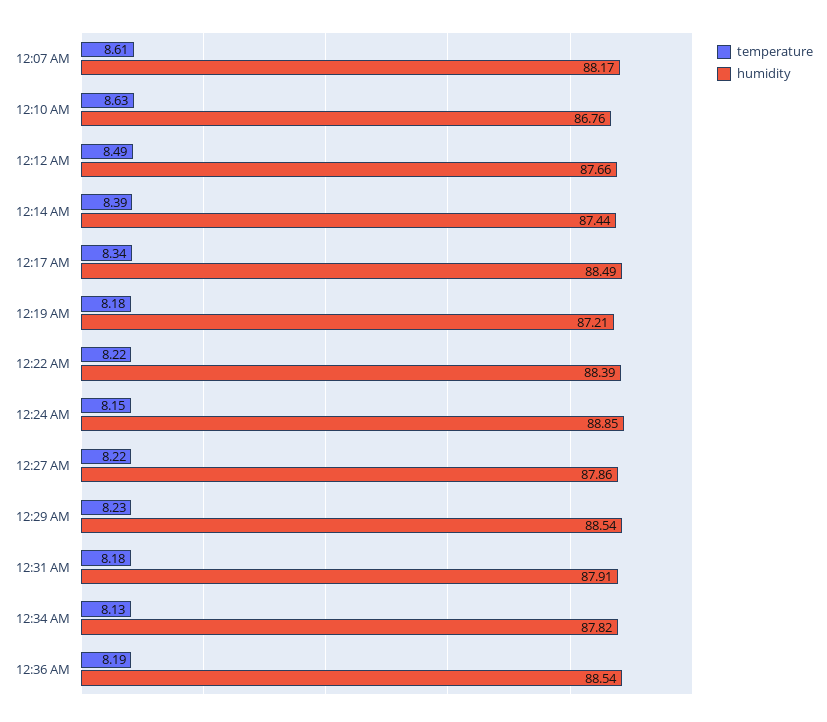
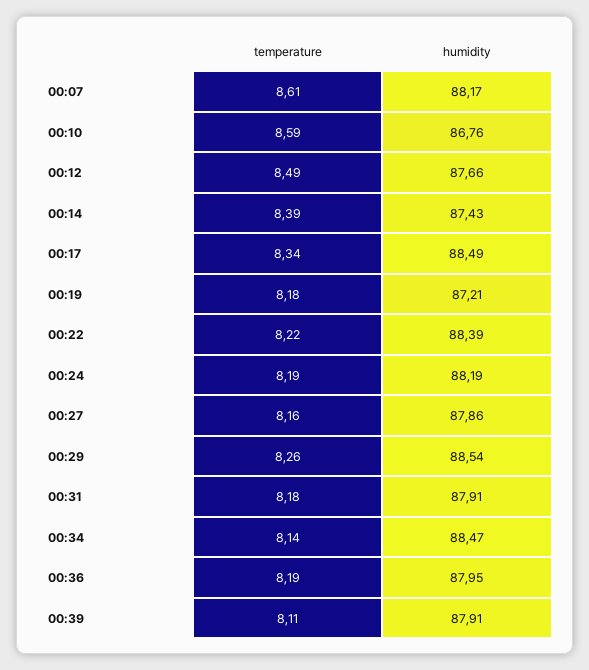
temperature, 12:10 AM: 8.63 -> 8.59
humidity, 12:14 AM: 87.44 -> 87.43
temperature, 12:24 AM: 8.15 -> 8.19
humidity, 12:24 AM: 88.85 -> 88.19
temperature, 12:27 AM: 8.22 -> 8.16
temperature, 12:29 AM: 8.23 -> 8.26
temperature, 12:34 AM: 8.13 -> 8.14
humidity, 12:34 AM: 87.82 -> 88.47
humidity, 12:36 AM: 88.54 -> 87.95
temperature, 00:39: none -> 8.11
humidity, 00:39: none -> 87.91

